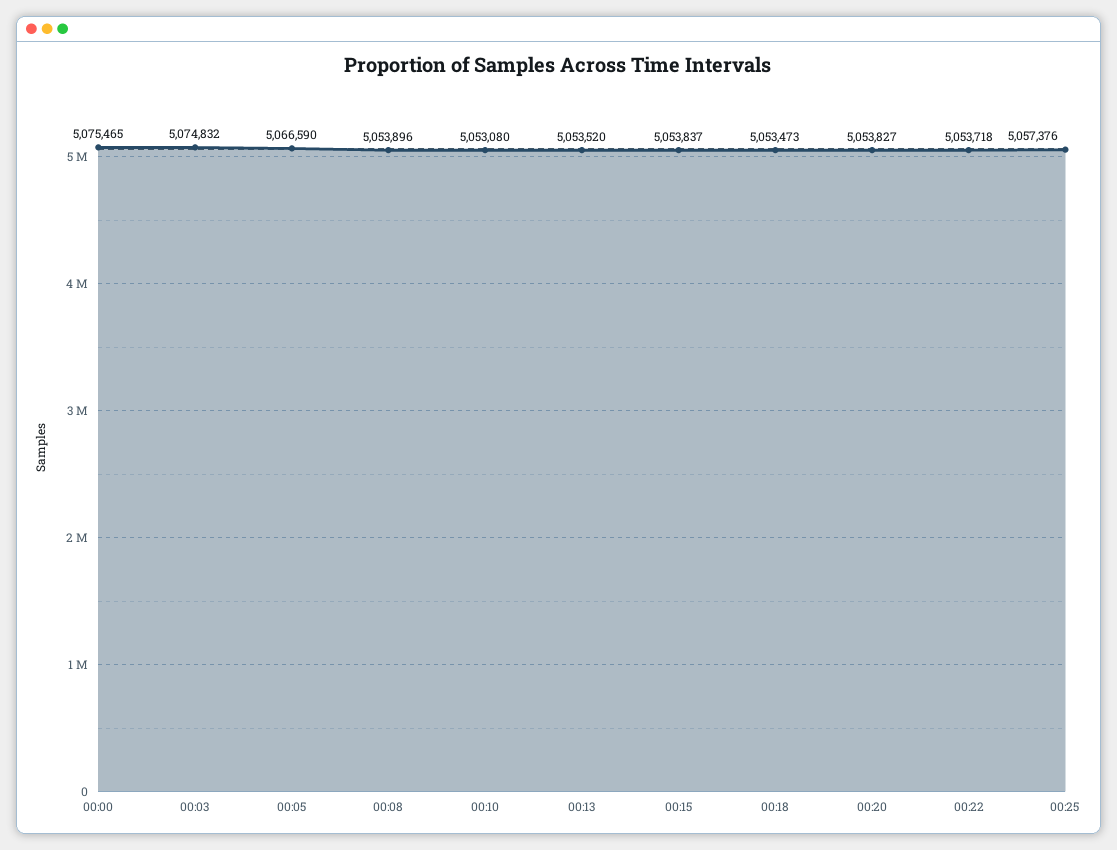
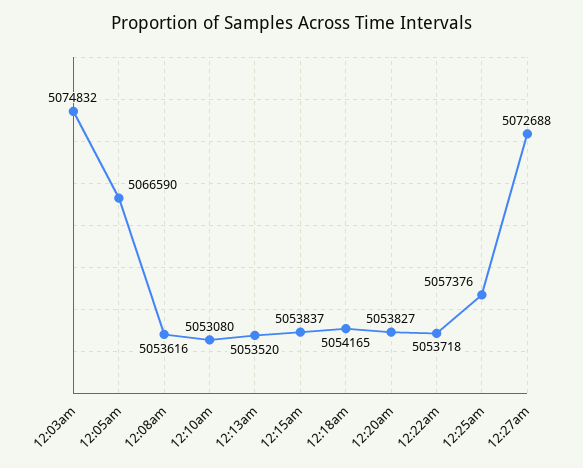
00:00: 5075465 -> none
00:08: 5053896 -> 5053616
00:18: 5053473 -> 5054165
12:27am: none -> 5072688

